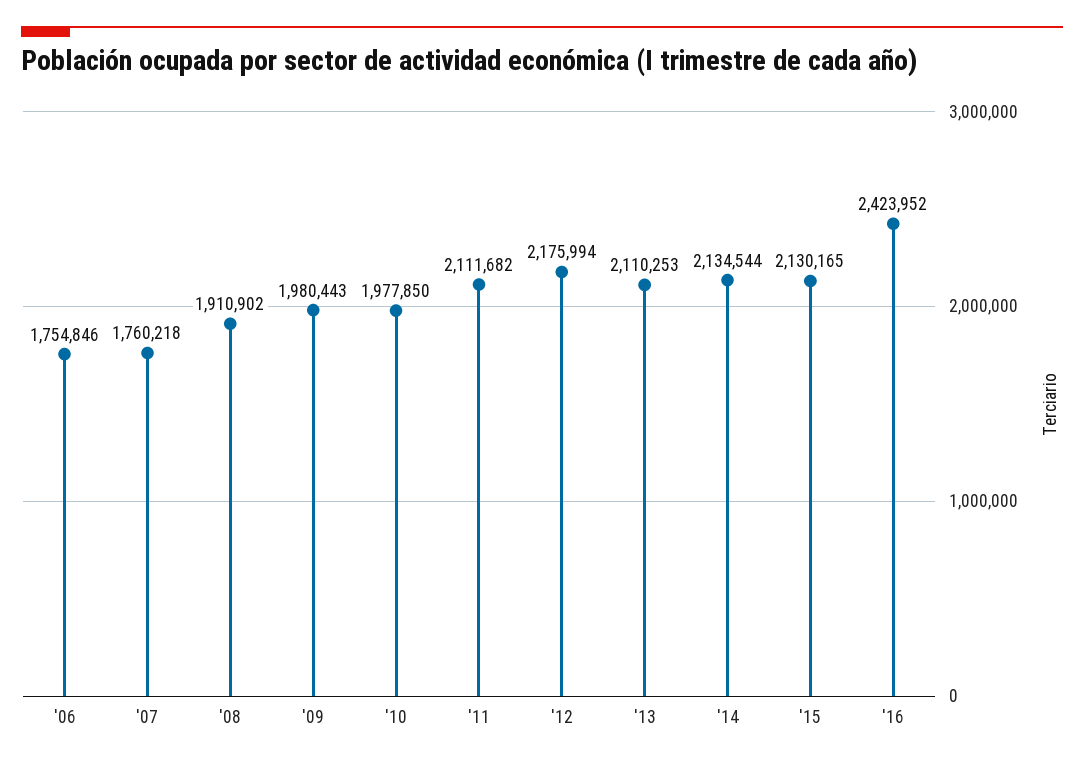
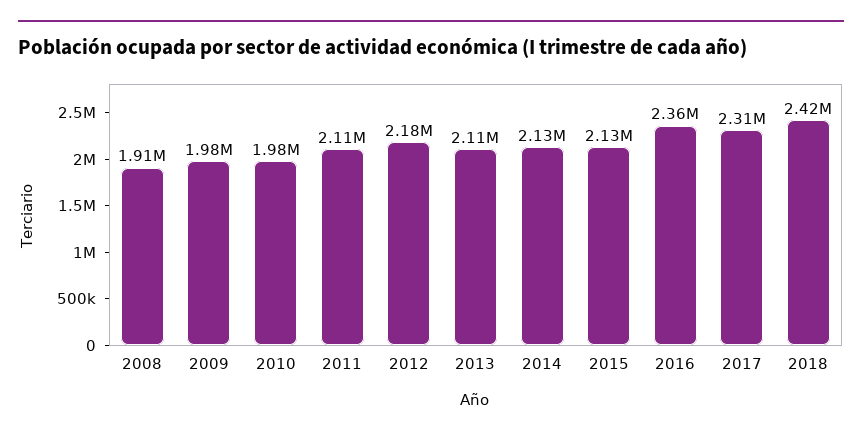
'06: 1754846 -> none
'07: 1760218 -> none
'16: 2423952 -> 2360000
2017: none -> 2310000
2018: none -> 2420000

